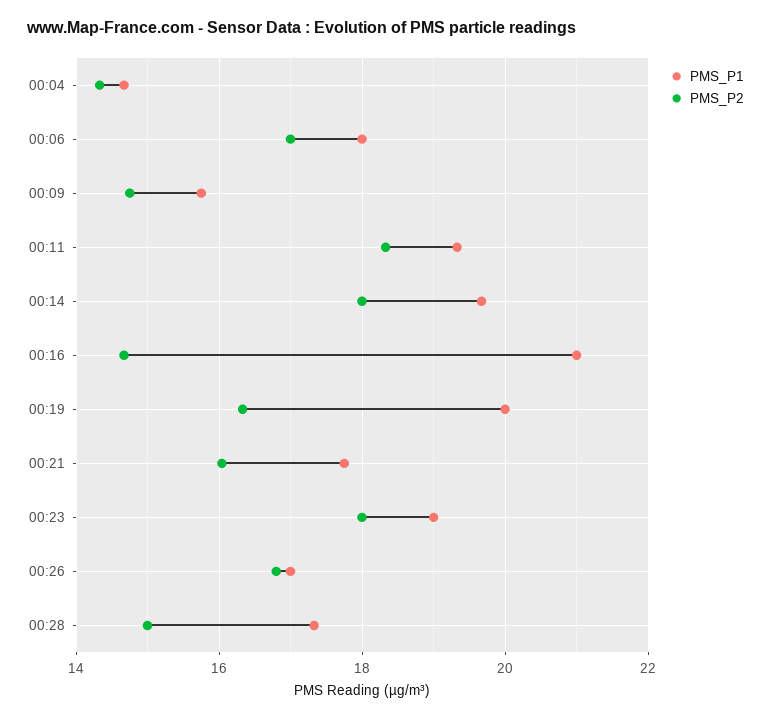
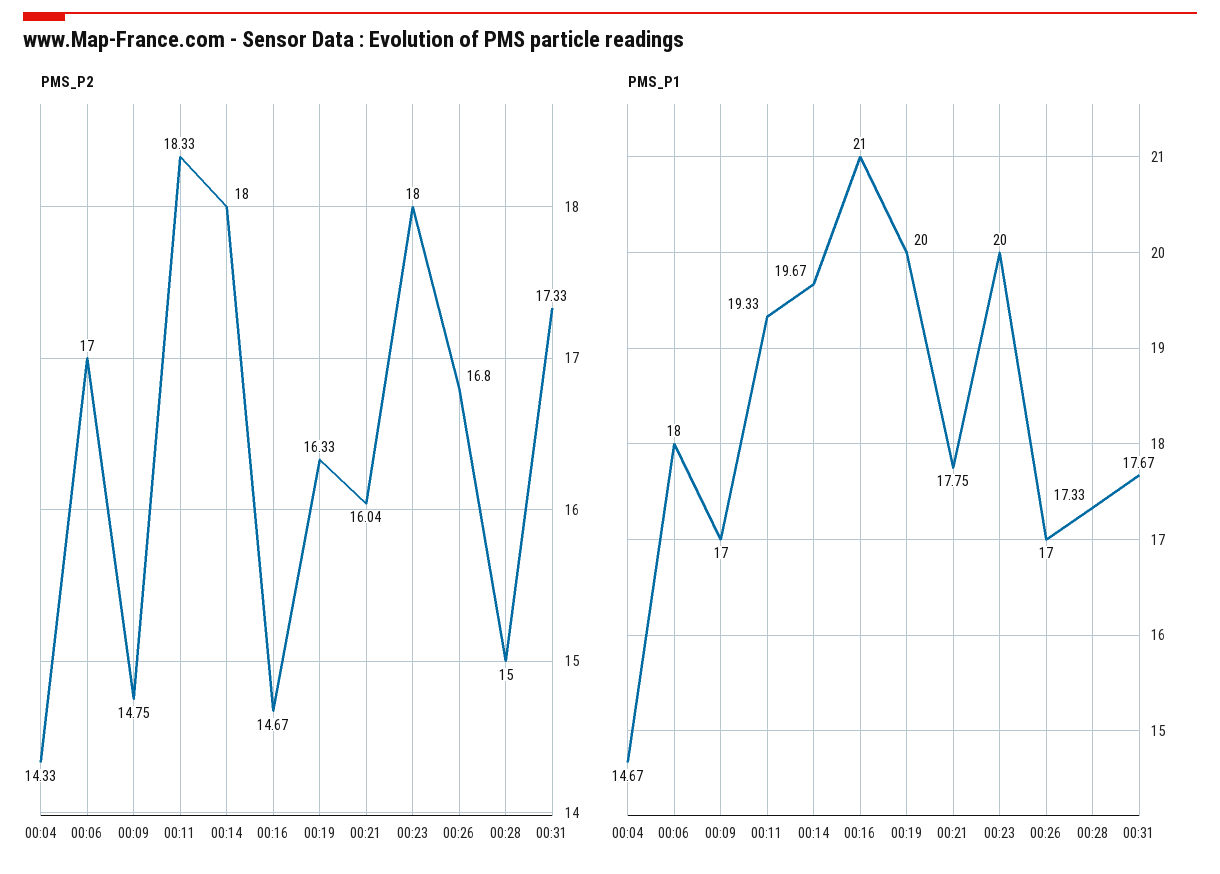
PMS_P1, 00:09: 15.8 -> 17
PMS_P1, 00:23: 19 -> 20
PMS_P2, 00:31: none -> 17.33
PMS_P1, 00:31: none -> 17.67

